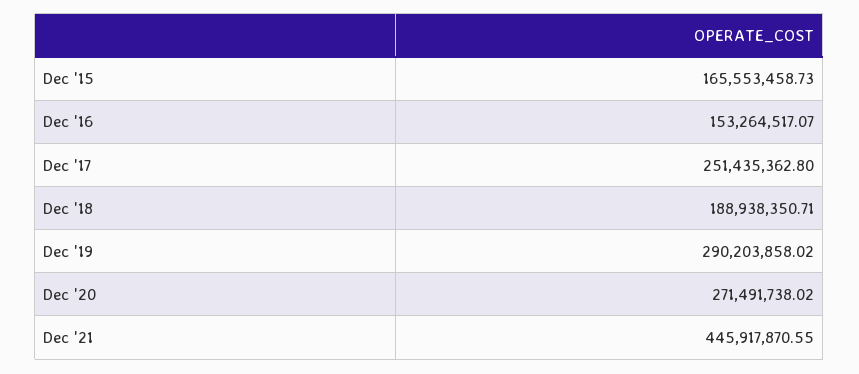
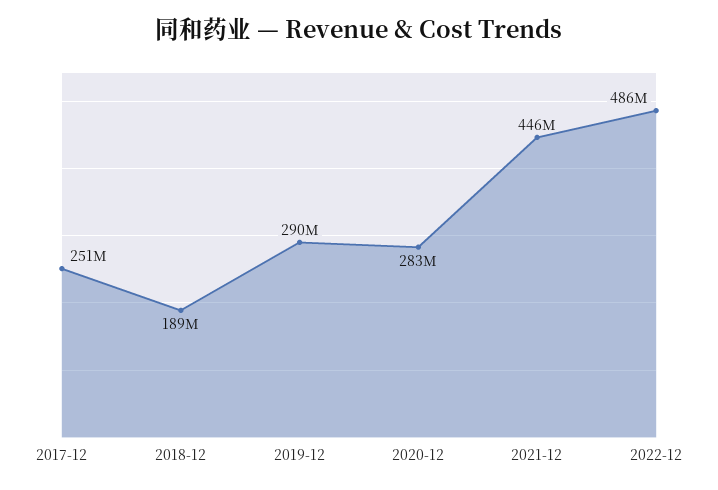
Dec '15: 165553458.73 -> none
Dec '16: 153264517.07 -> none
Dec '20: 271491738.02 -> 283000000
2022-12: none -> 486000000

